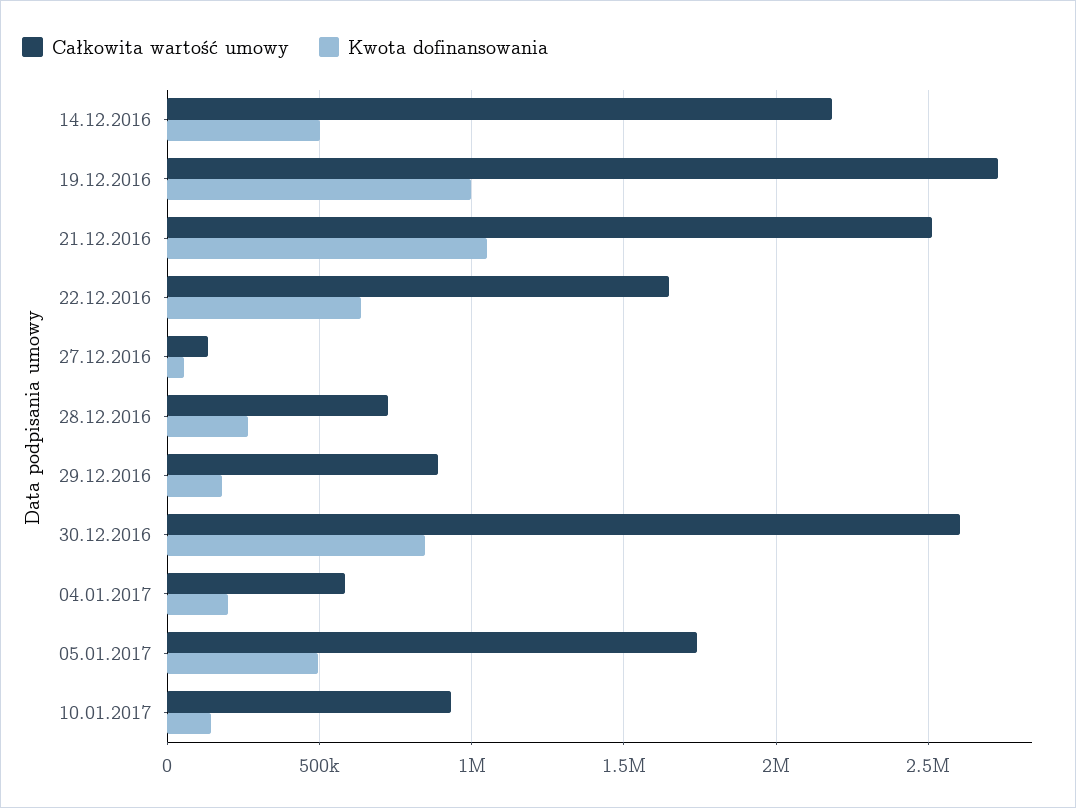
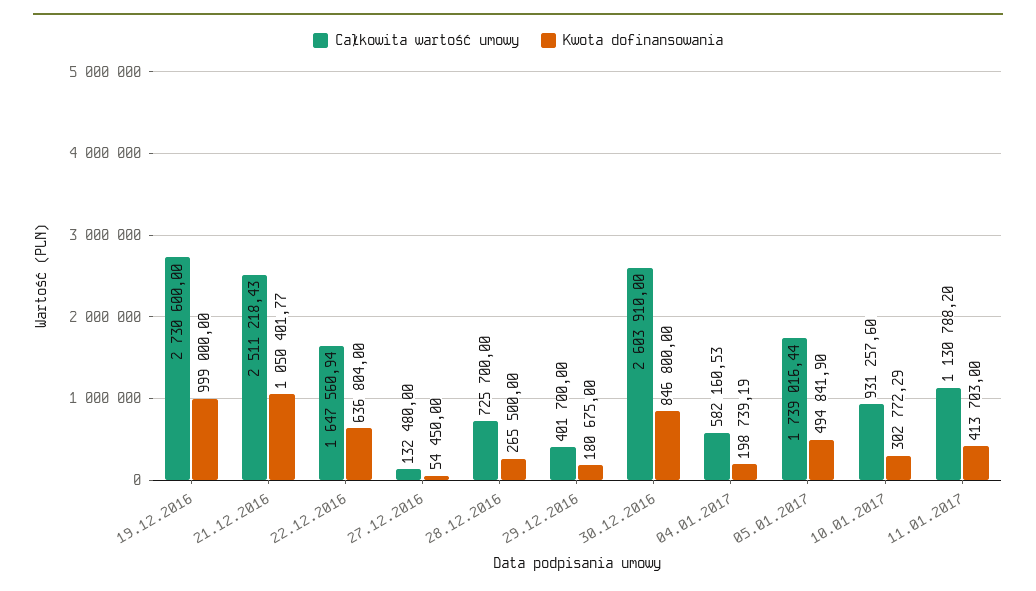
Całkowita wartość umowy, 14.12.2016: 2200000 -> none
Kwota dofinansowania, 14.12.2016: 500000 -> none
Całkowita wartość umowy, 29.12.2016: 900000 -> 401700
Kwota dofinansowania, 10.01.2017: 150000 -> 302772.29
Całkowita wartość umowy, 11.01.2017: none -> 1130788.2
Kwota dofinansowania, 11.01.2017: none -> 413703

